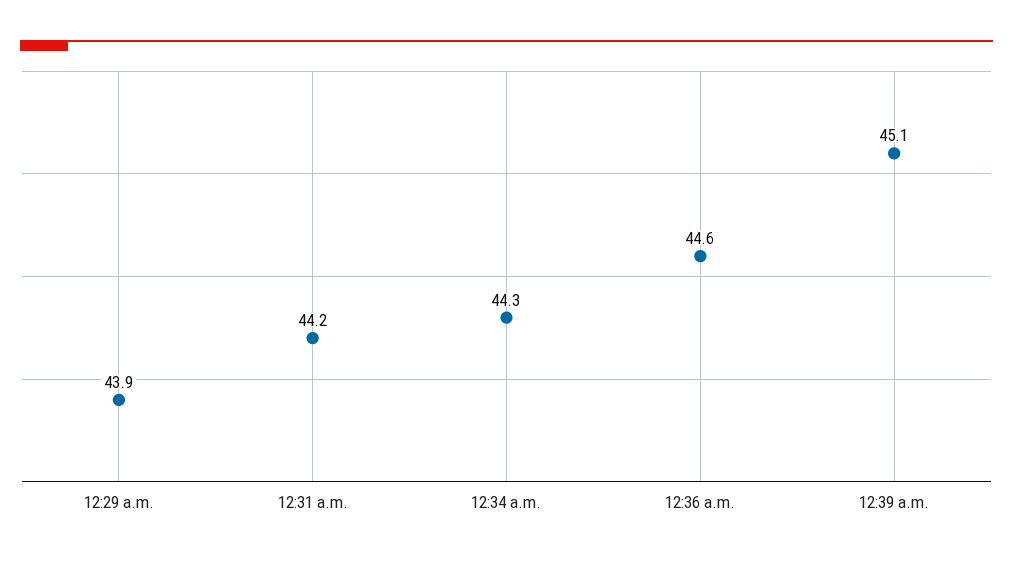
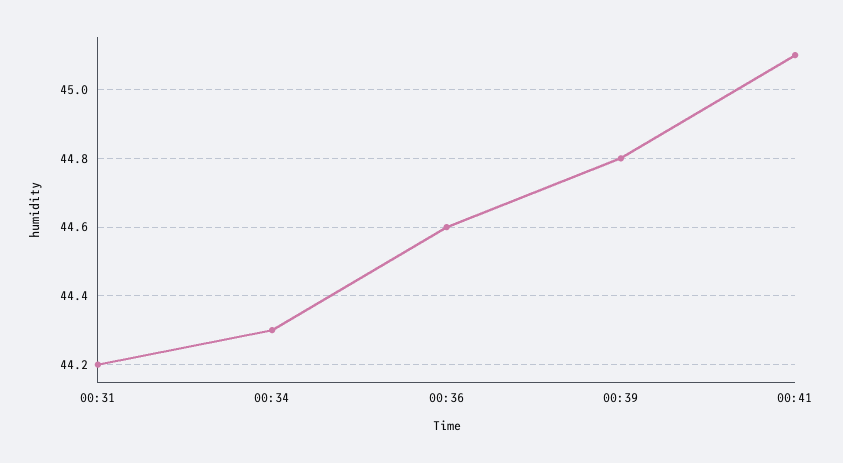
12:29 a.m.: 43.9 -> none
12:39 a.m.: 45.1 -> 44.8
00:41: none -> 45.1

